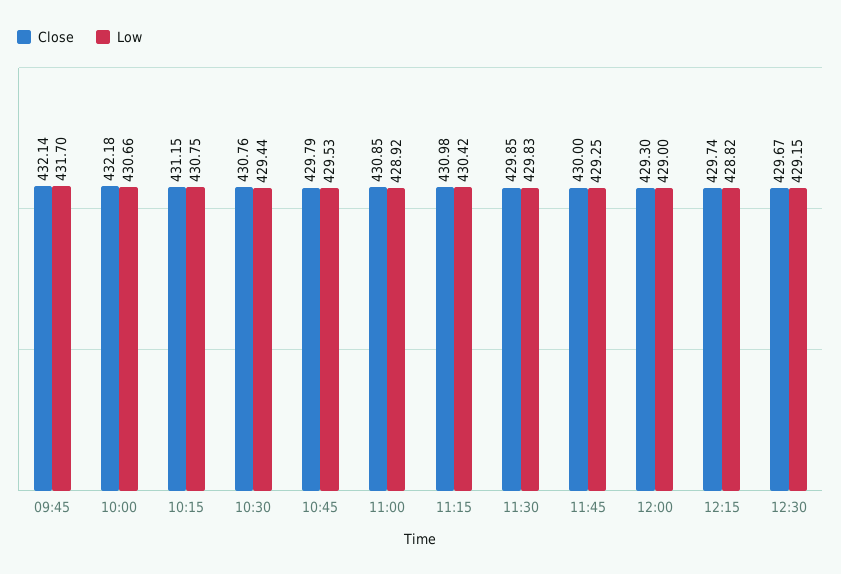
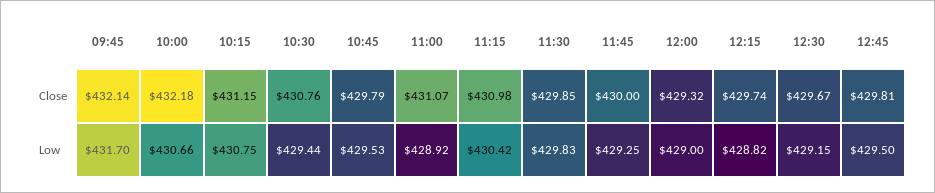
Close, 11:00: 430.85 -> 431.07
Close, 12:00: 429.3 -> 429.32
Close, 12:45: none -> 429.81
Low, 12:45: none -> 429.5

